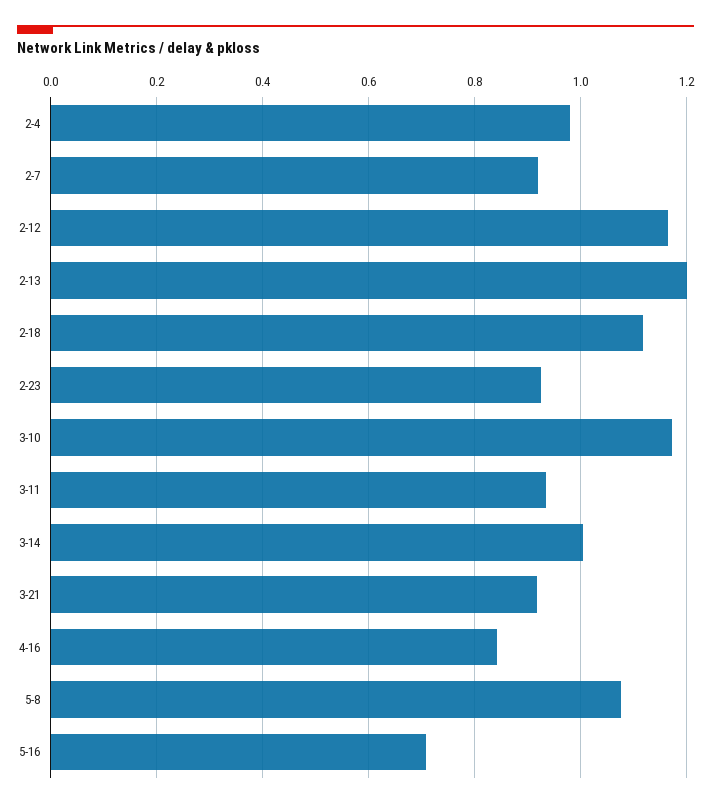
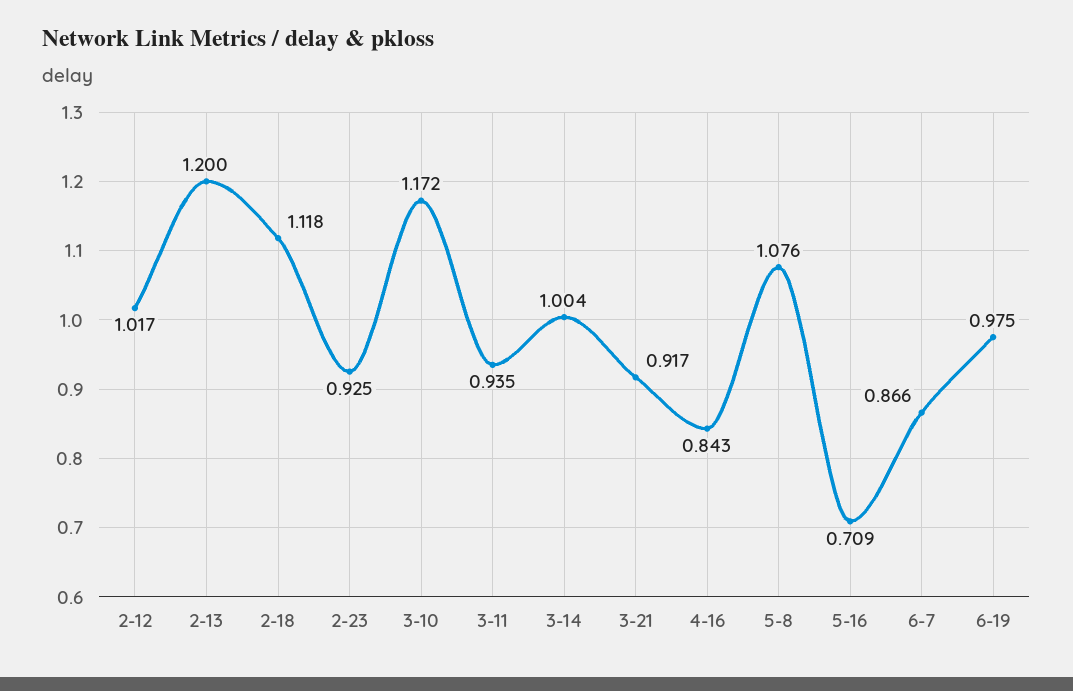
2-4: 0.98 -> none
2-7: 0.92 -> none
2-12: 1.16 -> 1.017
6-7: none -> 0.866
6-19: none -> 0.975

